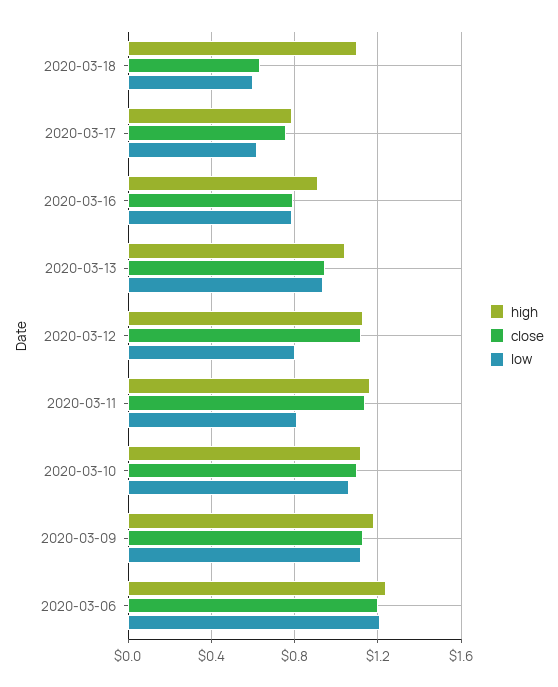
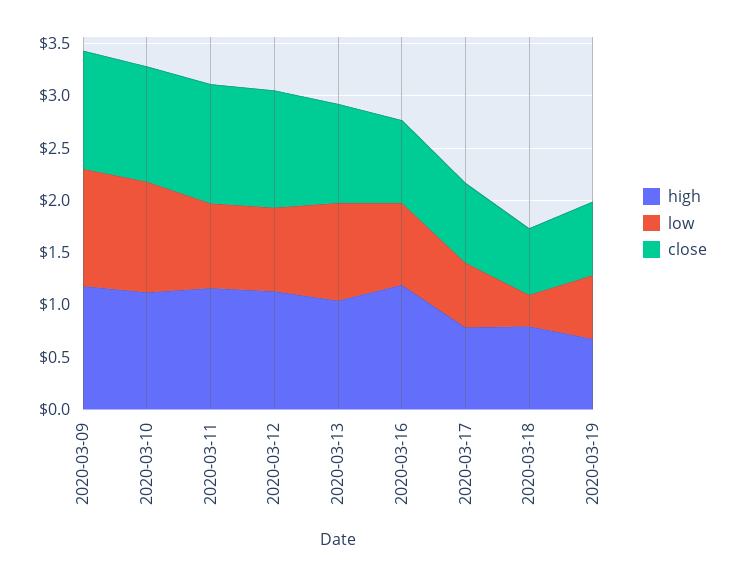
high, 2020-03-18: 1.1 -> 0.8
low, 2020-03-18: 0.6 -> 0.3
high, 2020-03-16: 0.9 -> 1.2
high, 2020-03-06: 1.25 -> none
close, 2020-03-06: 1.2 -> none
low, 2020-03-06: 1.2 -> none
high, 2020-03-19: none -> 0.7
low, 2020-03-19: none -> 0.6
close, 2020-03-19: none -> 0.7

